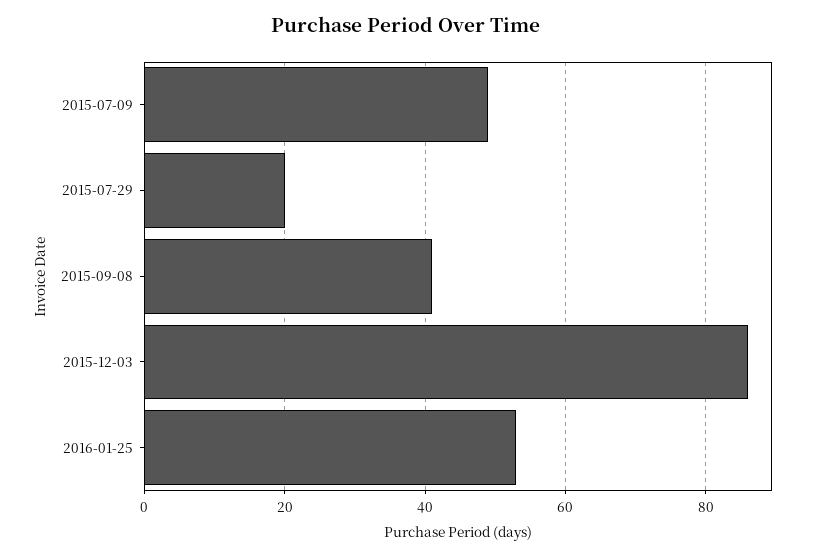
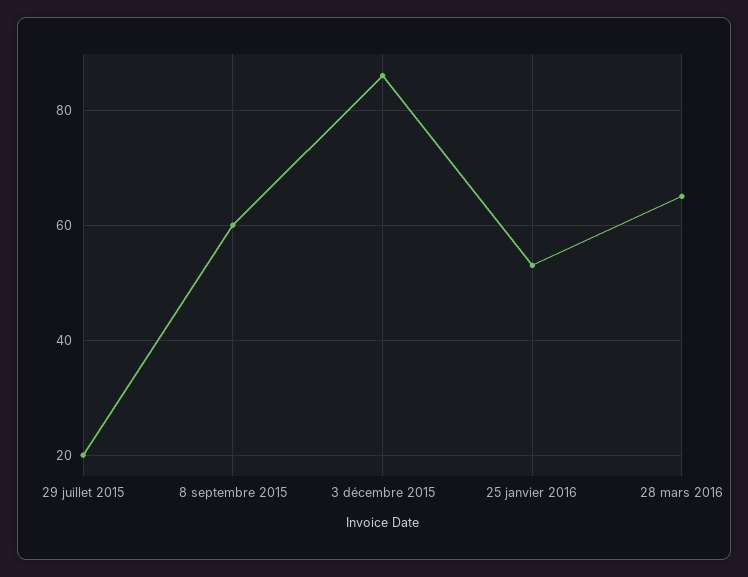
2015-07-09: 50 -> none
2015-09-08: 40 -> 60
28 mars 2016: none -> 65

